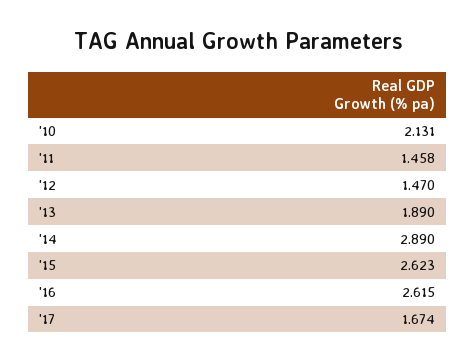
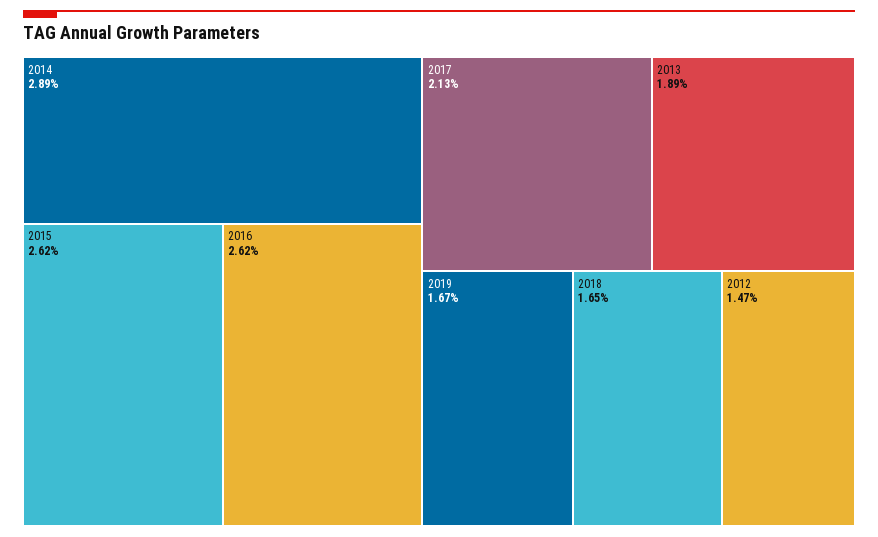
'10: 2.131 -> none
'11: 1.458 -> none
'17: 1.674 -> 2.13
2019: none -> 1.67
2018: none -> 1.65

